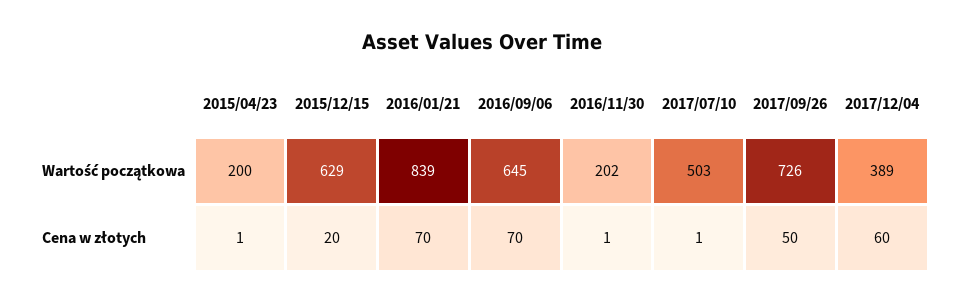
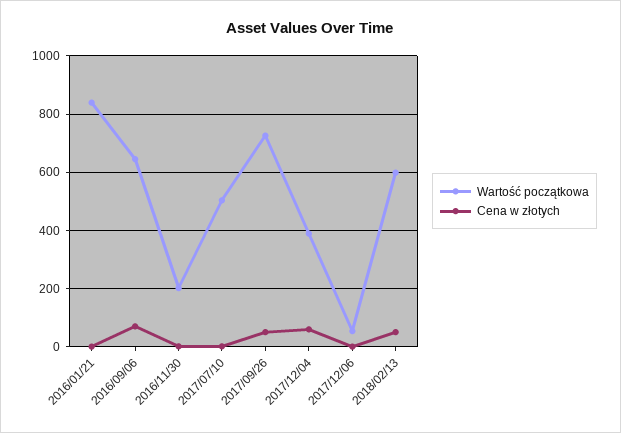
Wartość początkowa, 2015/04/23: 200 -> none
Wartość początkowa, 2015/12/15: 629 -> none
Cena w złotych, 2015/04/23: 1 -> none
Cena w złotych, 2015/12/15: 20 -> none
Cena w złotych, 2016/01/21: 70 -> 0
Wartość początkowa, 2017/12/06: none -> 50
Cena w złotych, 2017/12/06: none -> 0
Wartość początkowa, 2018/02/13: none -> 600
Cena w złotych, 2018/02/13: none -> 50

